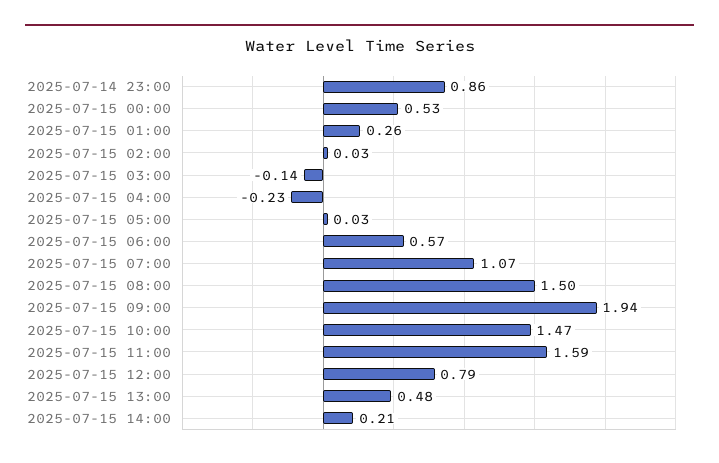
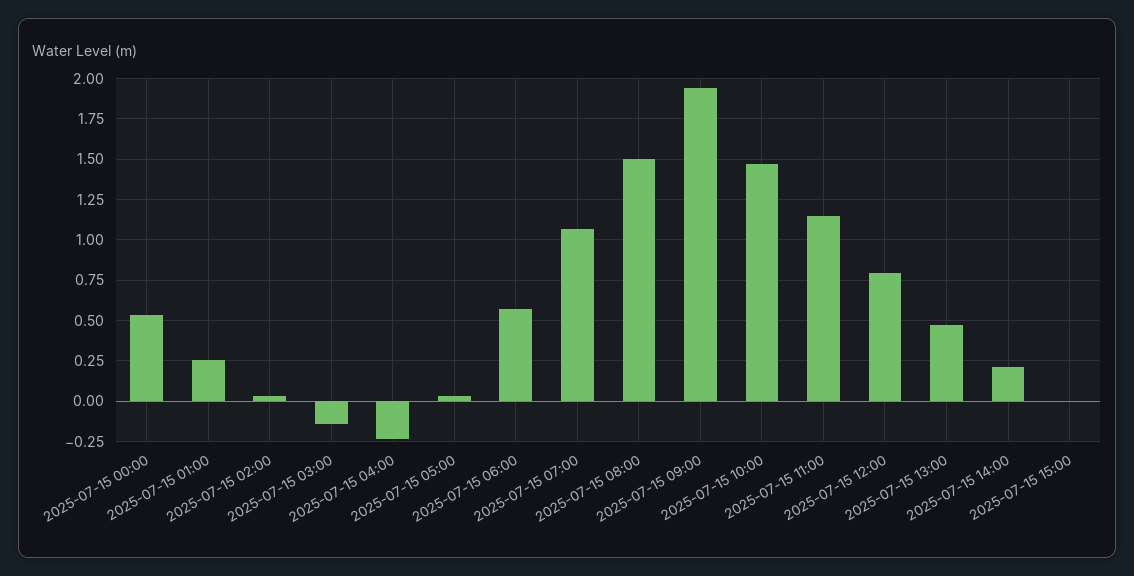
2025-07-14 23:00: 0.86 -> none
2025-07-15 11:00: 1.59 -> 1.15
2025-07-15 15:00: none -> 0

